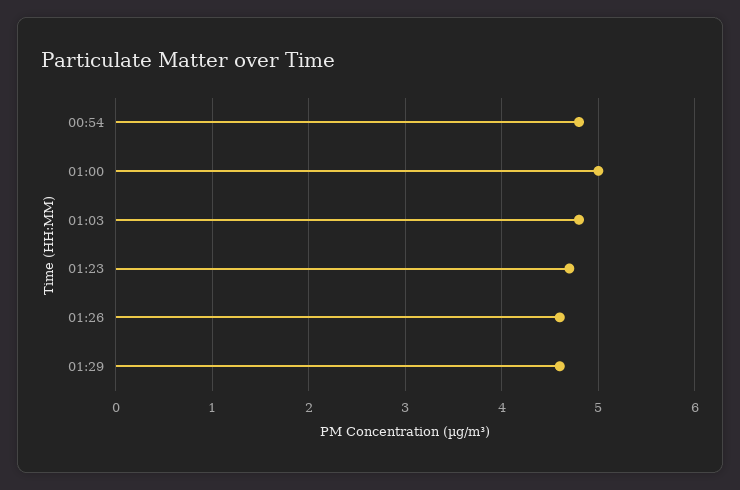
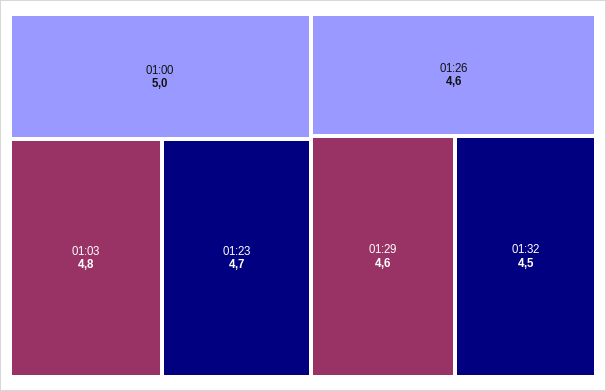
00:54: 4.8 -> none
01:32: none -> 4.5

